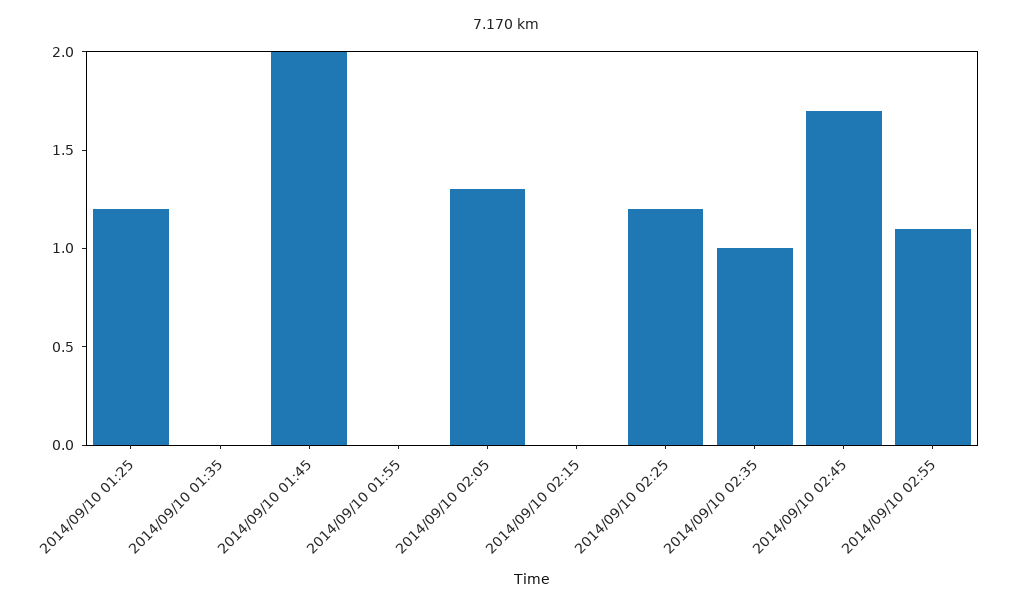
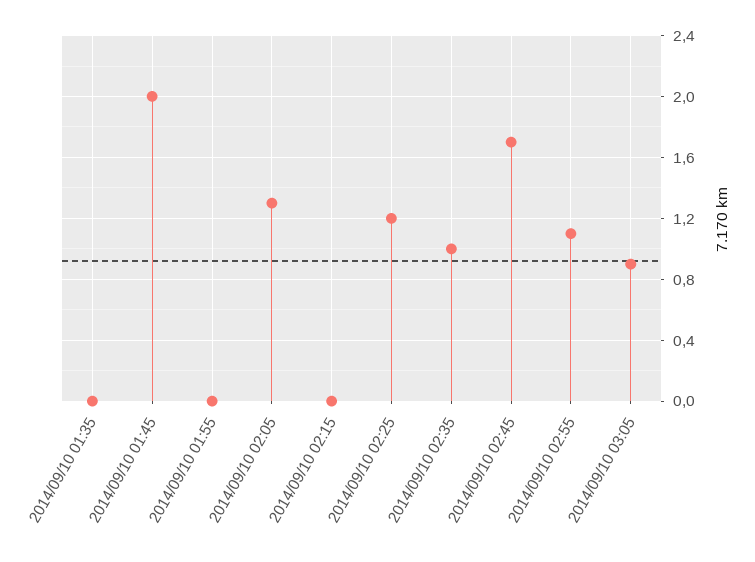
2014/09/10 01:25: 1.2 -> none
2014/09/10 03:05: none -> 0.9

